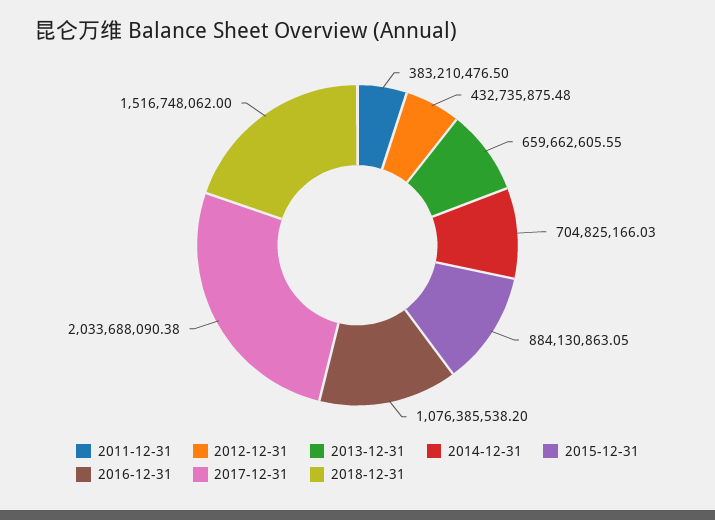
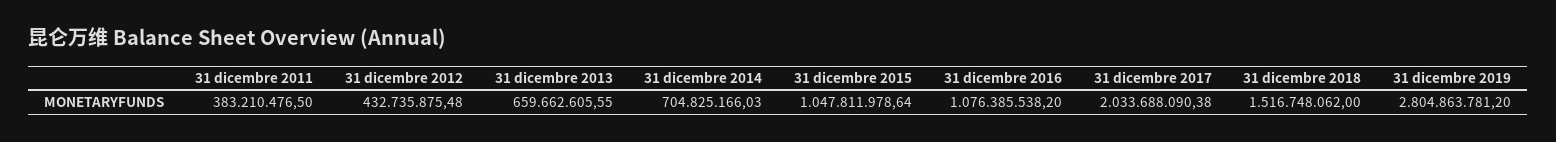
2015-12-31: 884130863.05 -> 1047811978.64
31 dicembre 2019: none -> 2804863781.2

